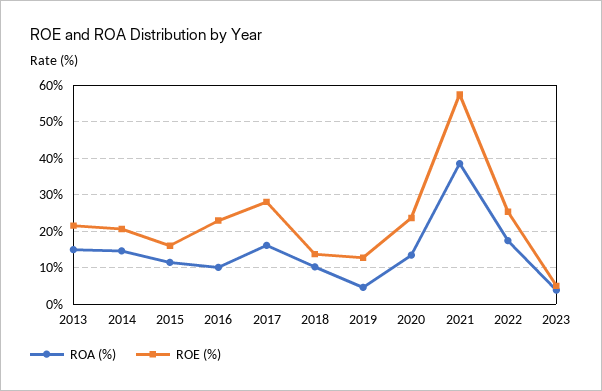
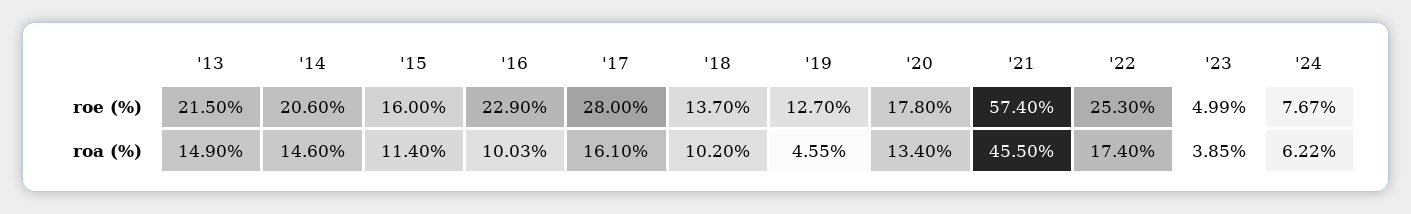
ROE (%), 2020: 24 -> 17.8
ROA (%), 2021: 38 -> 45.5
ROE (%), '24: none -> 7.67
ROA (%), '24: none -> 6.22

